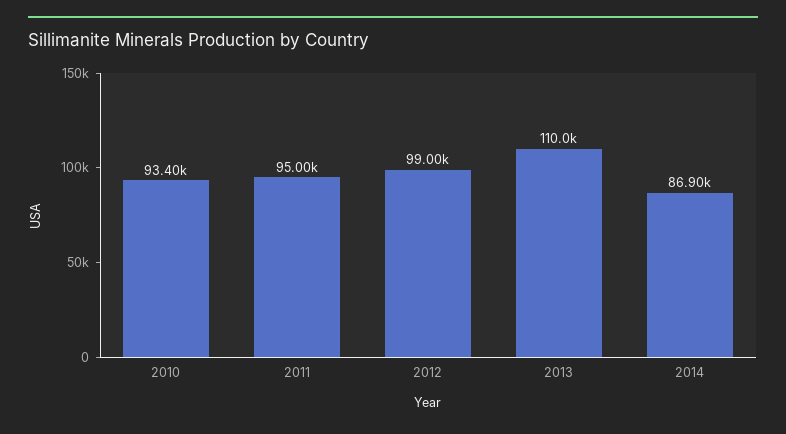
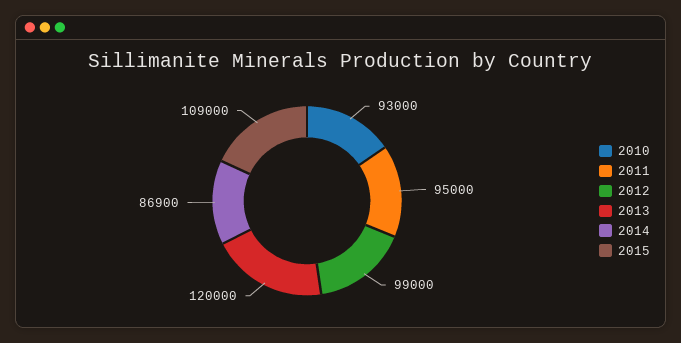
2010: 93400 -> 93000
2013: 110000 -> 120000
2015: none -> 109000

